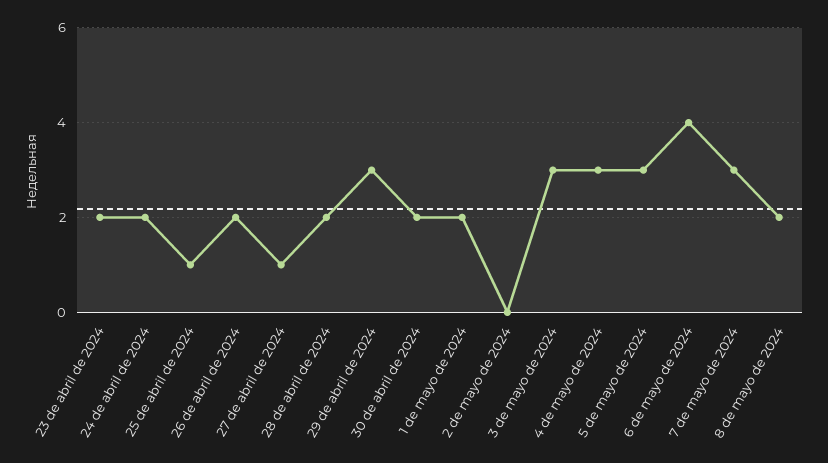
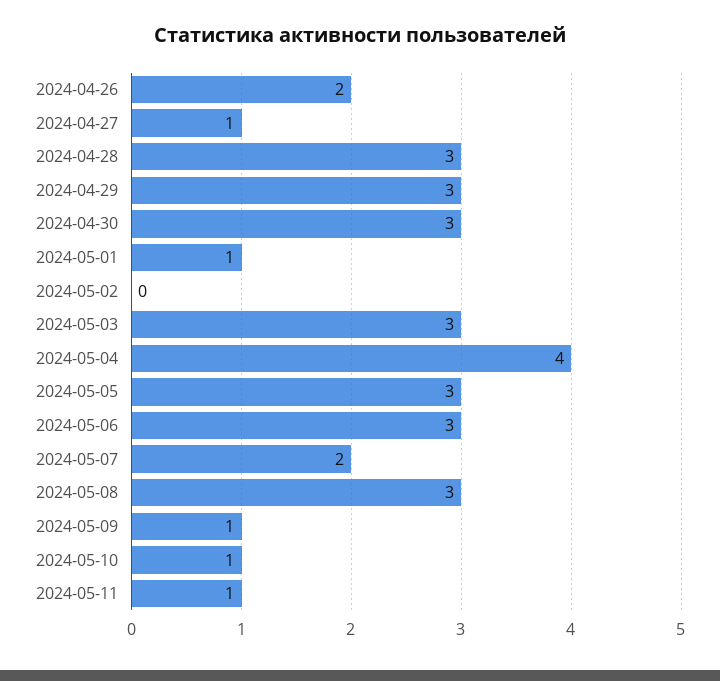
23 de abril de 2024: 2 -> none
24 de abril de 2024: 2 -> none
25 de abril de 2024: 1 -> none
28 de abril de 2024: 2 -> 3
30 de abril de 2024: 2 -> 3
1 de mayo de 2024: 2 -> 1
4 de mayo de 2024: 3 -> 4
6 de mayo de 2024: 4 -> 3
7 de mayo de 2024: 3 -> 2
8 de mayo de 2024: 2 -> 3
2024-05-09: none -> 1
2024-05-10: none -> 1
2024-05-11: none -> 1

